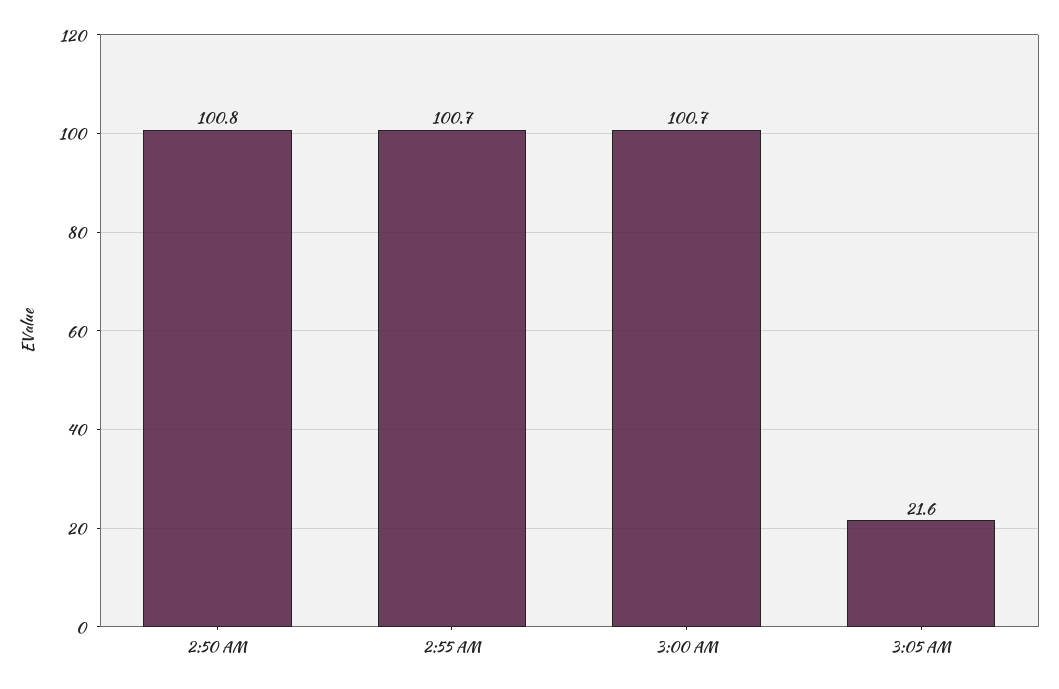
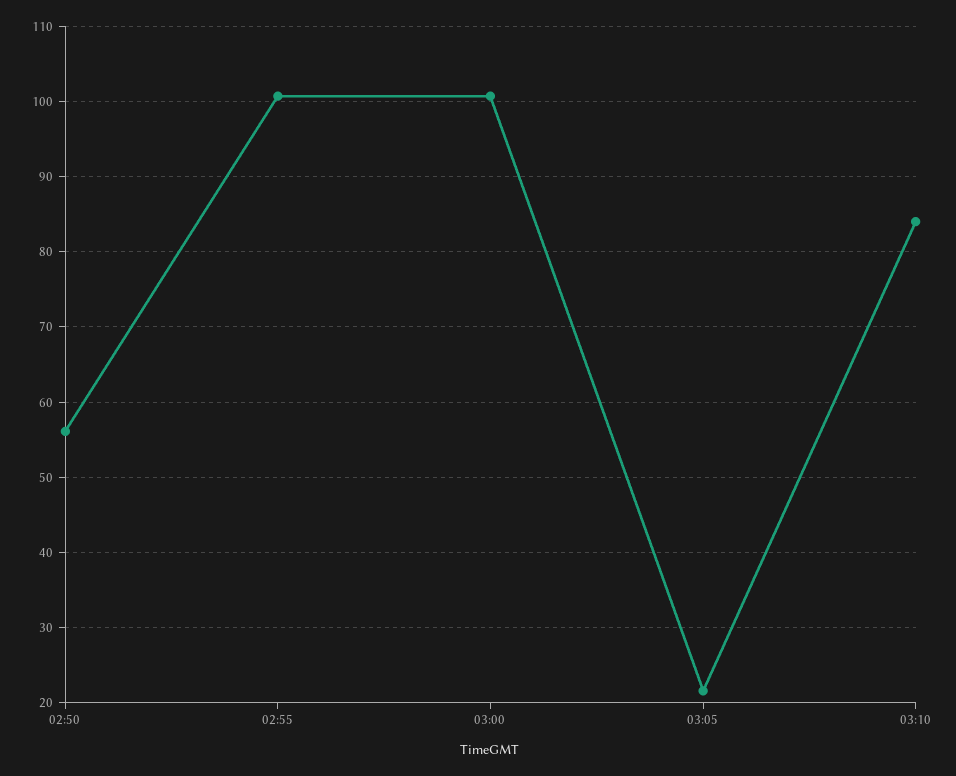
2:50 AM: 100.8 -> 56
03:10: none -> 84

